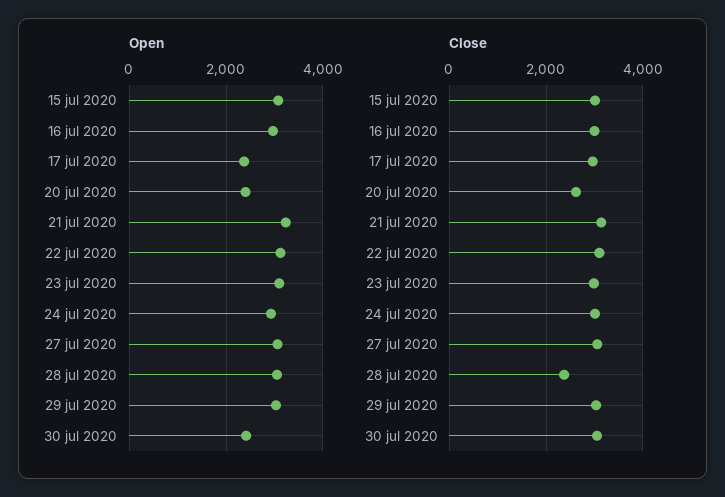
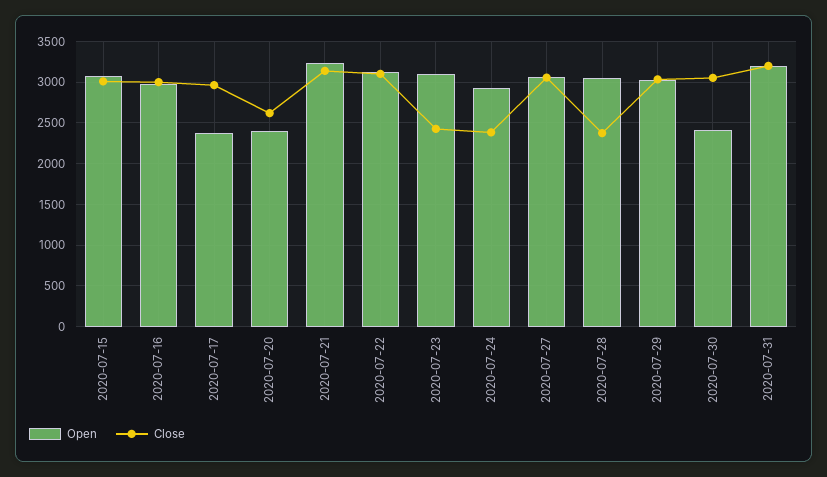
Close, 23 jul 2020: 3000 -> 2400
Close, 24 jul 2020: 3000 -> 2400
Open, 2020-07-31: none -> 3200
Close, 2020-07-31: none -> 3200

